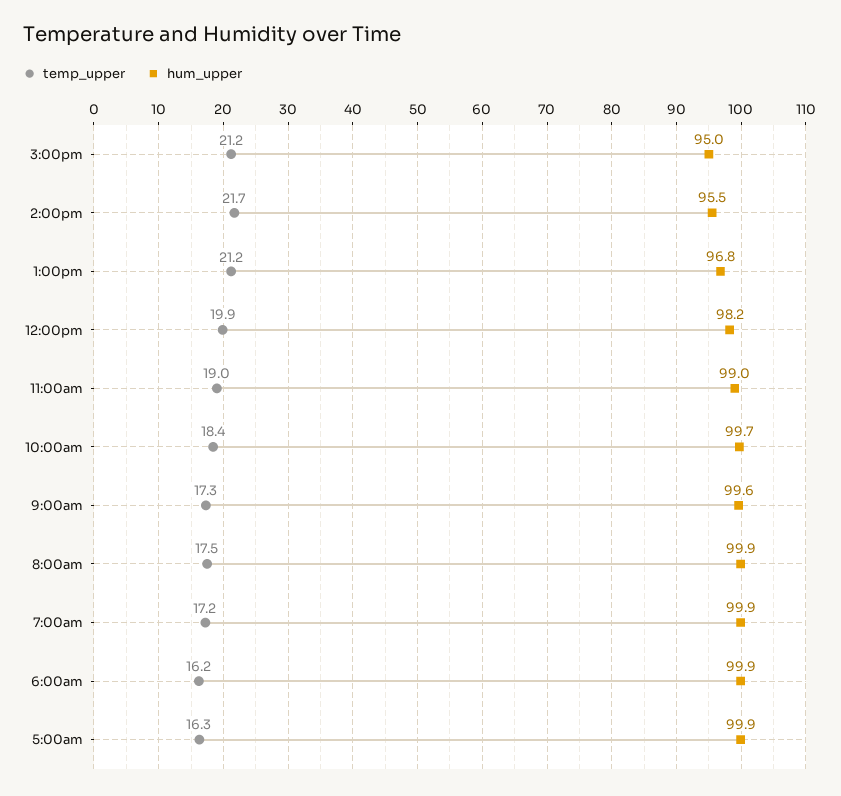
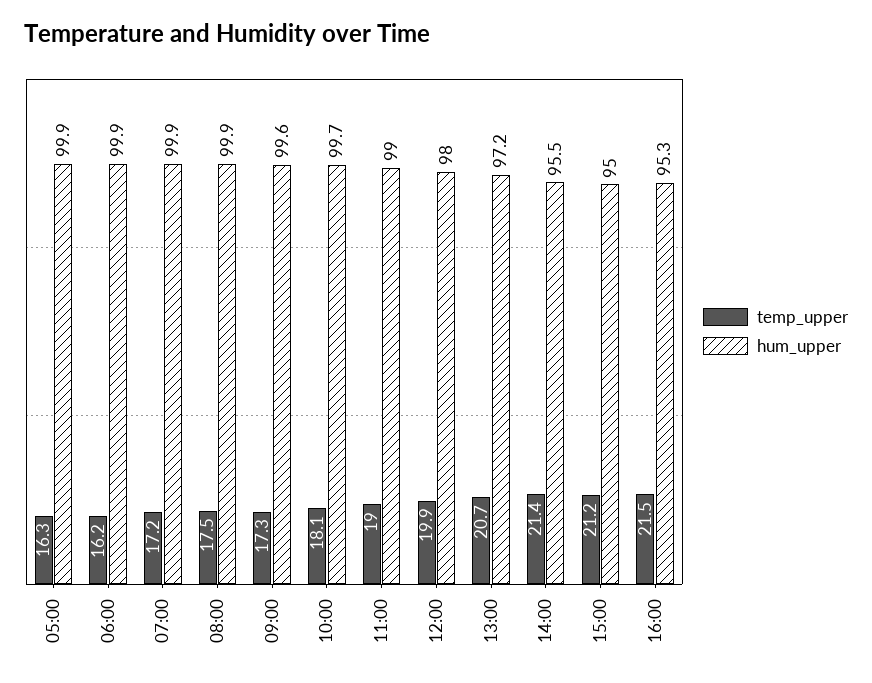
temp_upper, 2:00pm: 21.7 -> 21.4
temp_upper, 1:00pm: 21.2 -> 20.7
hum_upper, 1:00pm: 96.8 -> 97.2
hum_upper, 12:00pm: 98.2 -> 98
temp_upper, 10:00am: 18.4 -> 18.1
temp_upper, 16:00: none -> 21.5
hum_upper, 16:00: none -> 95.3

